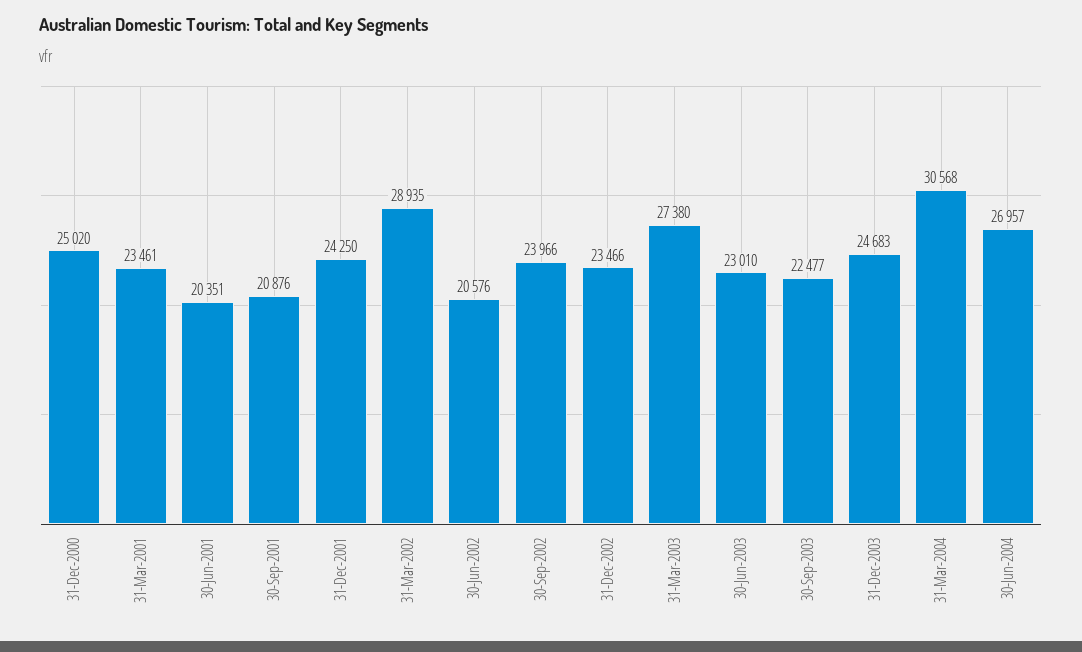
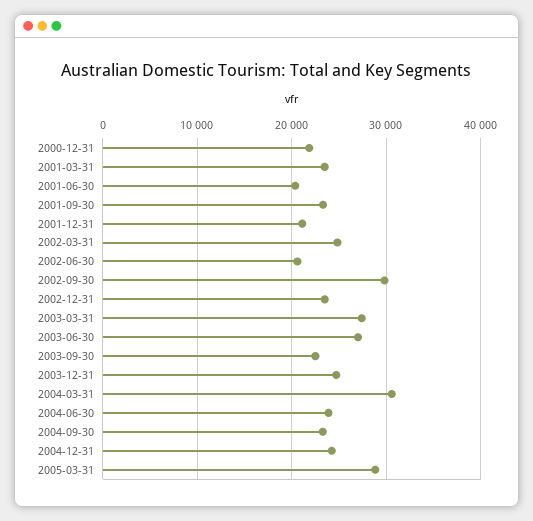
31-Dec-2000: 25020 -> 22000
30-Sep-2001: 20876 -> 23000
31-Dec-2001: 24250 -> 21000
31-Mar-2002: 28935 -> 25000
30-Sep-2002: 23966 -> 30000
30-Jun-2003: 23010 -> 27000
30-Jun-2004: 26957 -> 24000
2004-09-30: none -> 23000
2004-12-31: none -> 24000
2005-03-31: none -> 29000

